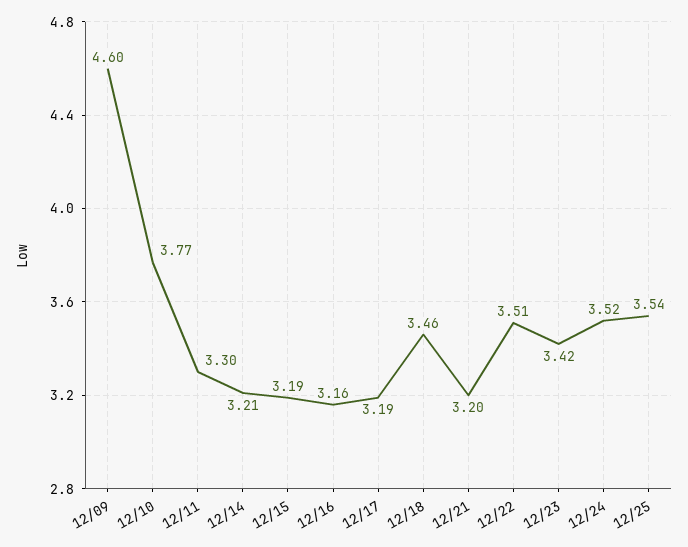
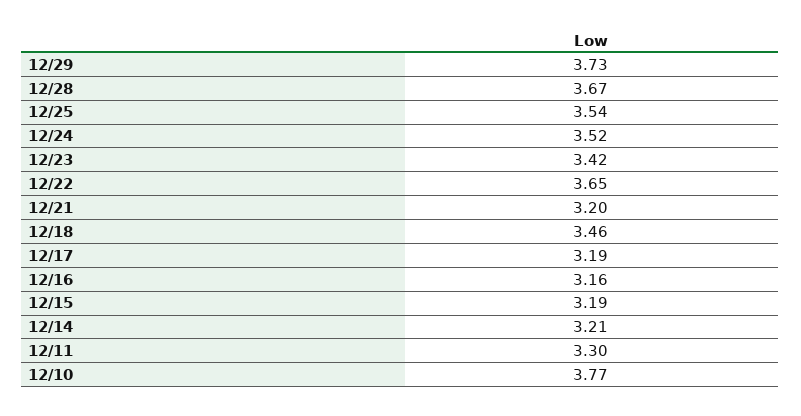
12/09: 4.6 -> none
12/22: 3.51 -> 3.65
12/29: none -> 3.73
12/28: none -> 3.67

